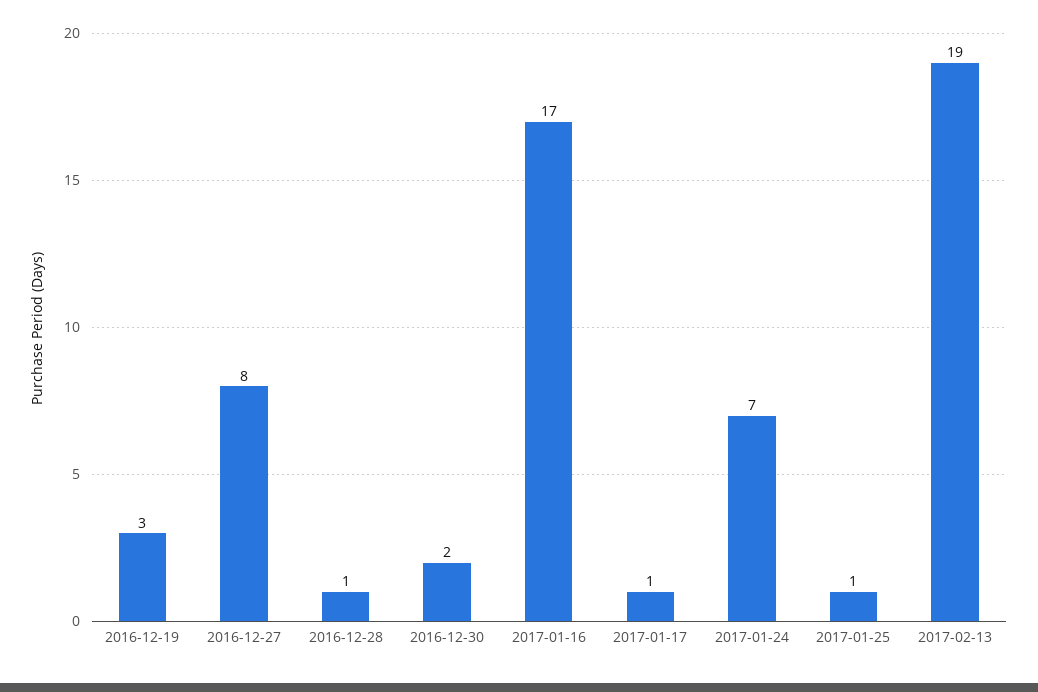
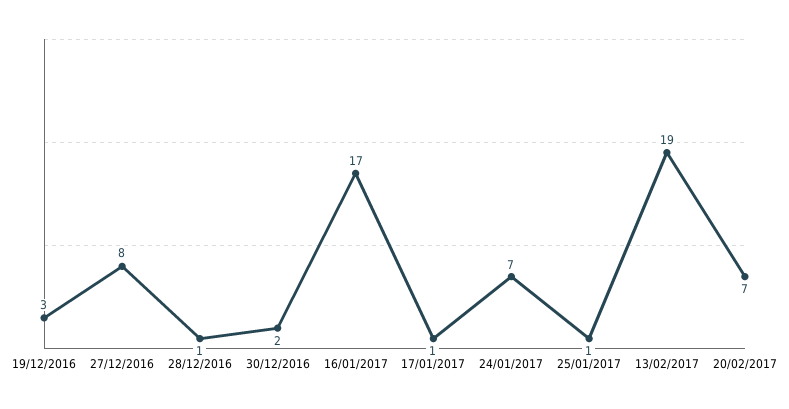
20/02/2017: none -> 7

